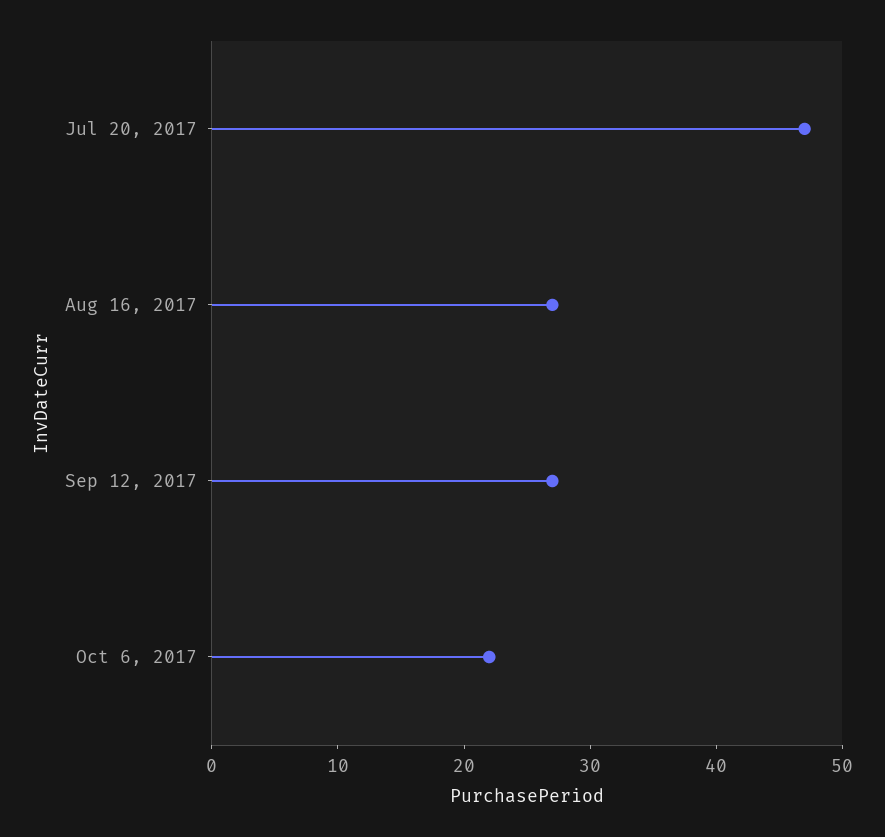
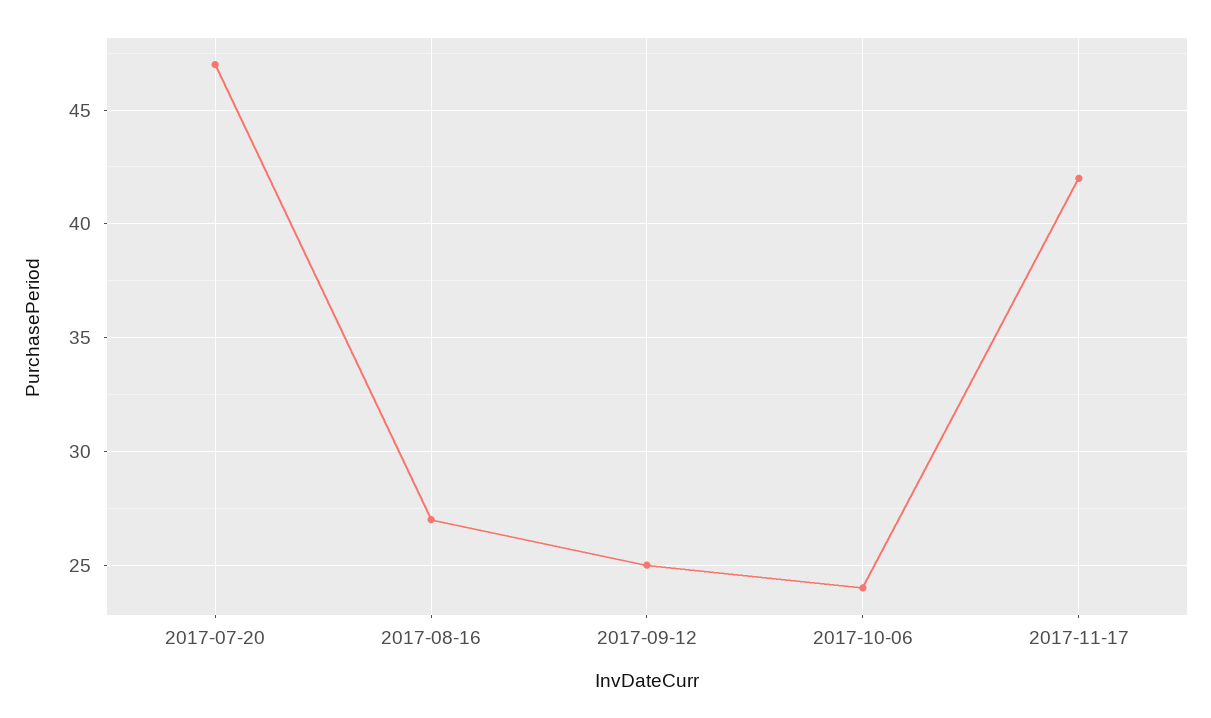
Sep 12, 2017: 27 -> 25
Oct 6, 2017: 22 -> 24
2017-11-17: none -> 42

